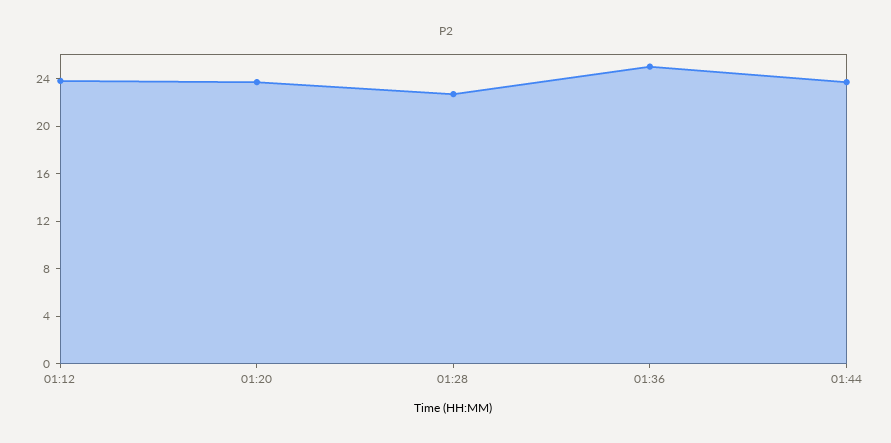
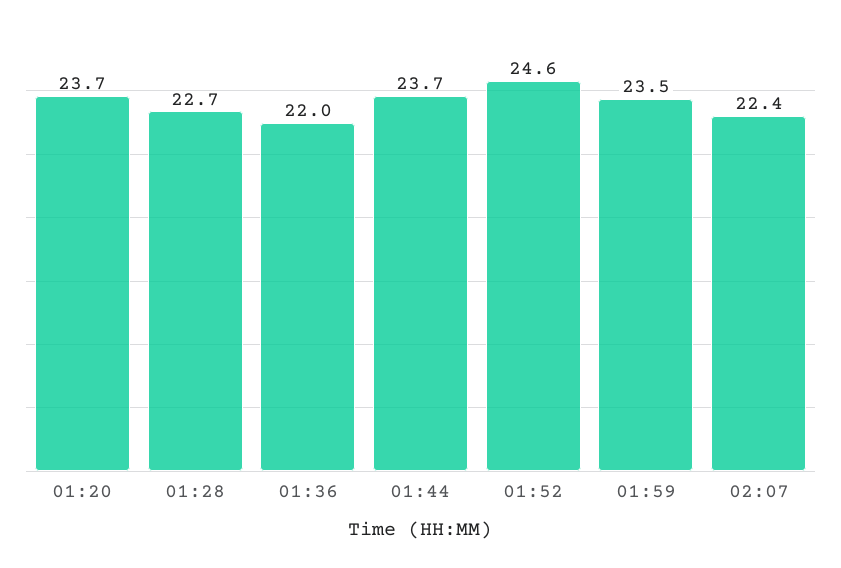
01:12: 24 -> none
01:36: 25 -> 22
01:52: none -> 24.6
01:59: none -> 23.5
02:07: none -> 22.4

